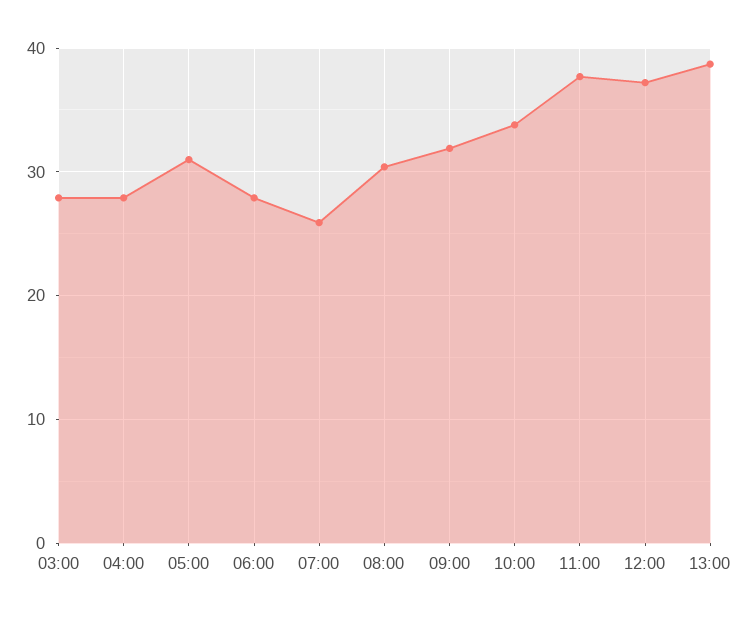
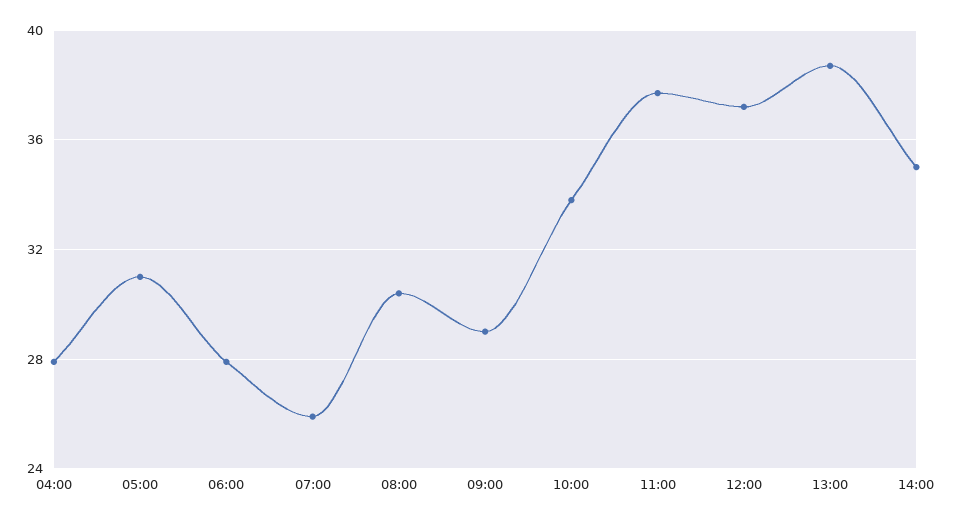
03:00: 28 -> none
09:00: 32 -> 29
14:00: none -> 35

